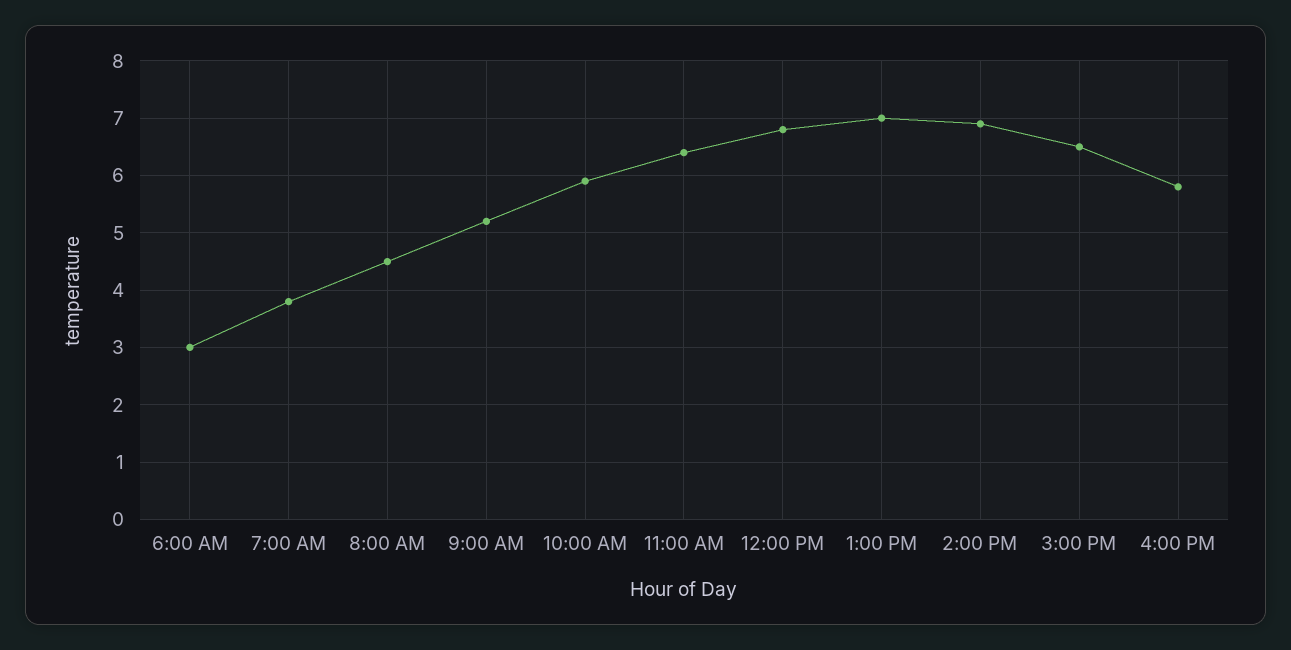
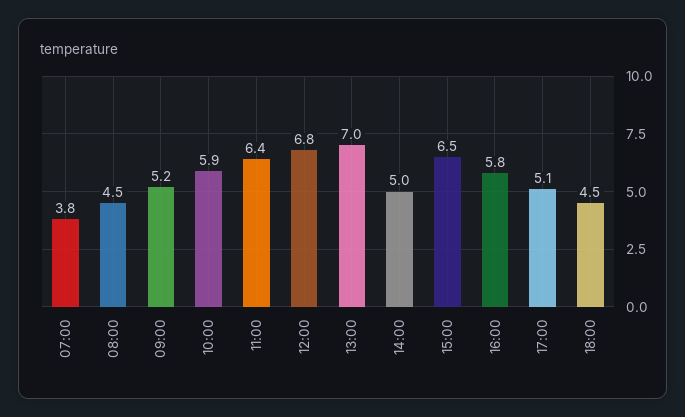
6:00 AM: 3 -> none
2:00 PM: 7 -> 5
17:00: none -> 5.1
18:00: none -> 4.5

